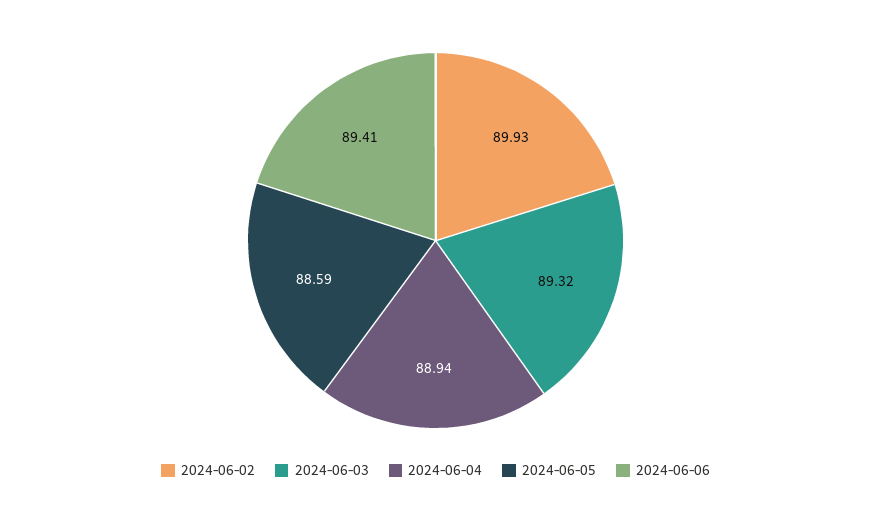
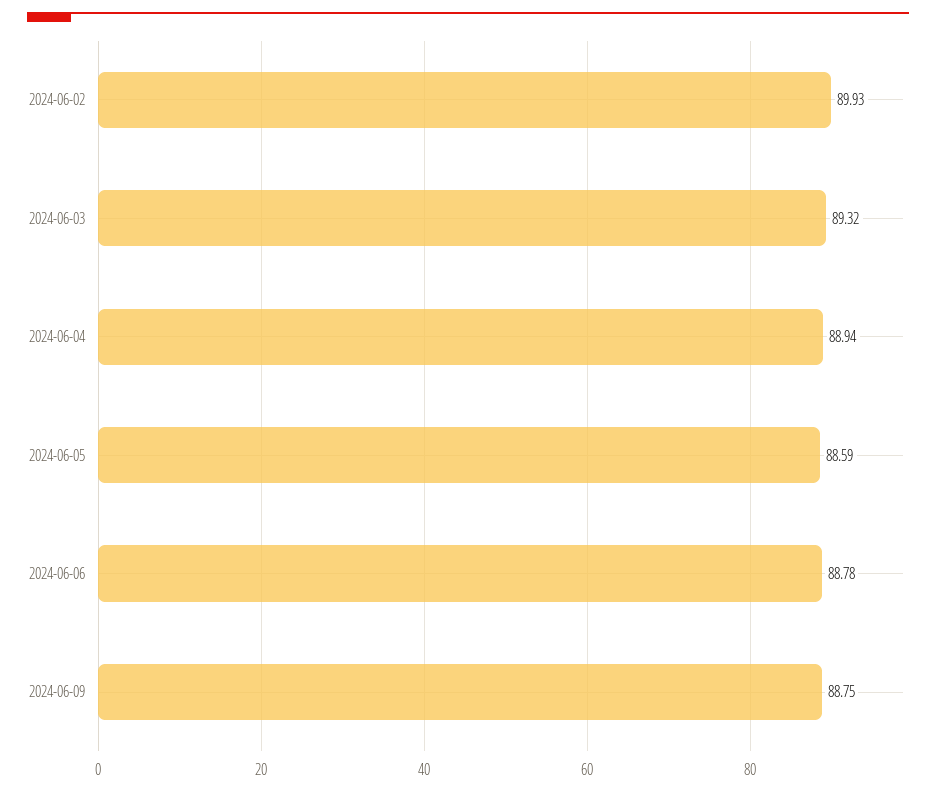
2024-06-06: 89.41 -> 88.78
2024-06-09: none -> 88.75

